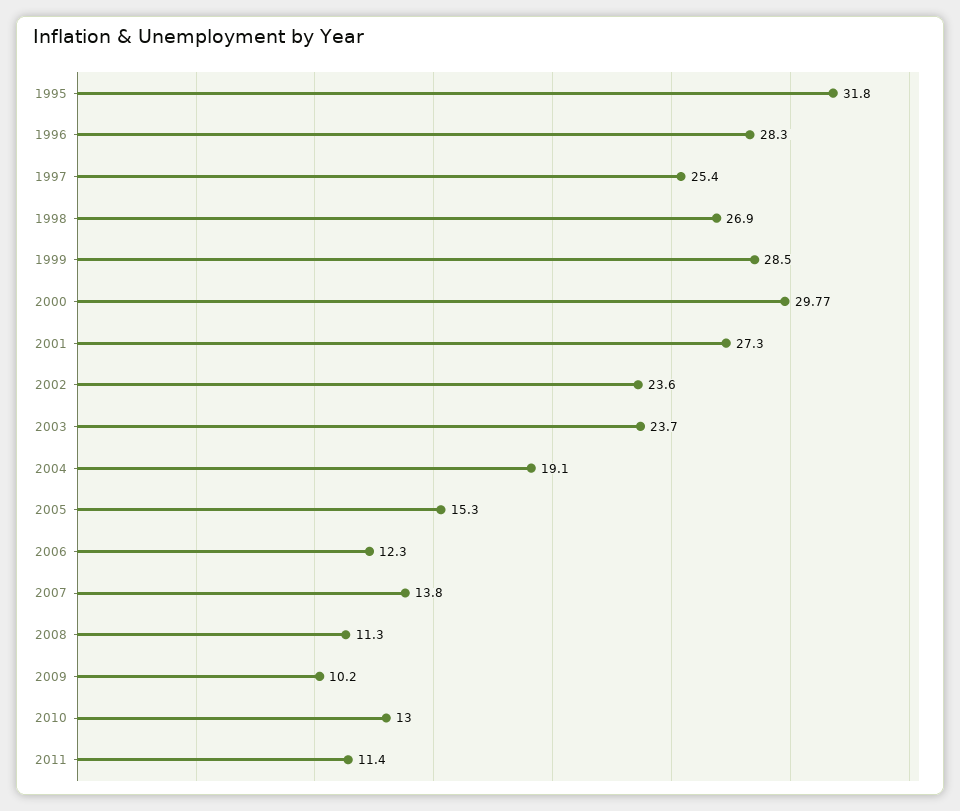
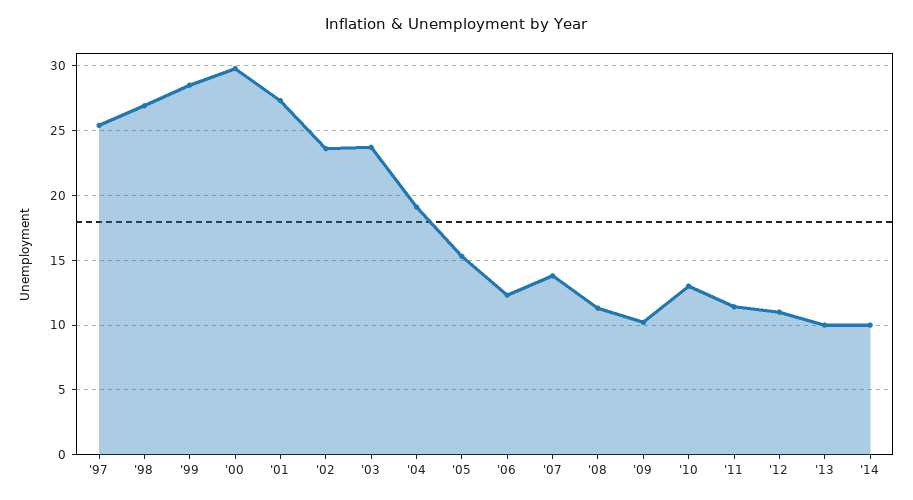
1995: 31.8 -> none
1996: 28.3 -> none
'12: none -> 11
'13: none -> 10
'14: none -> 10

